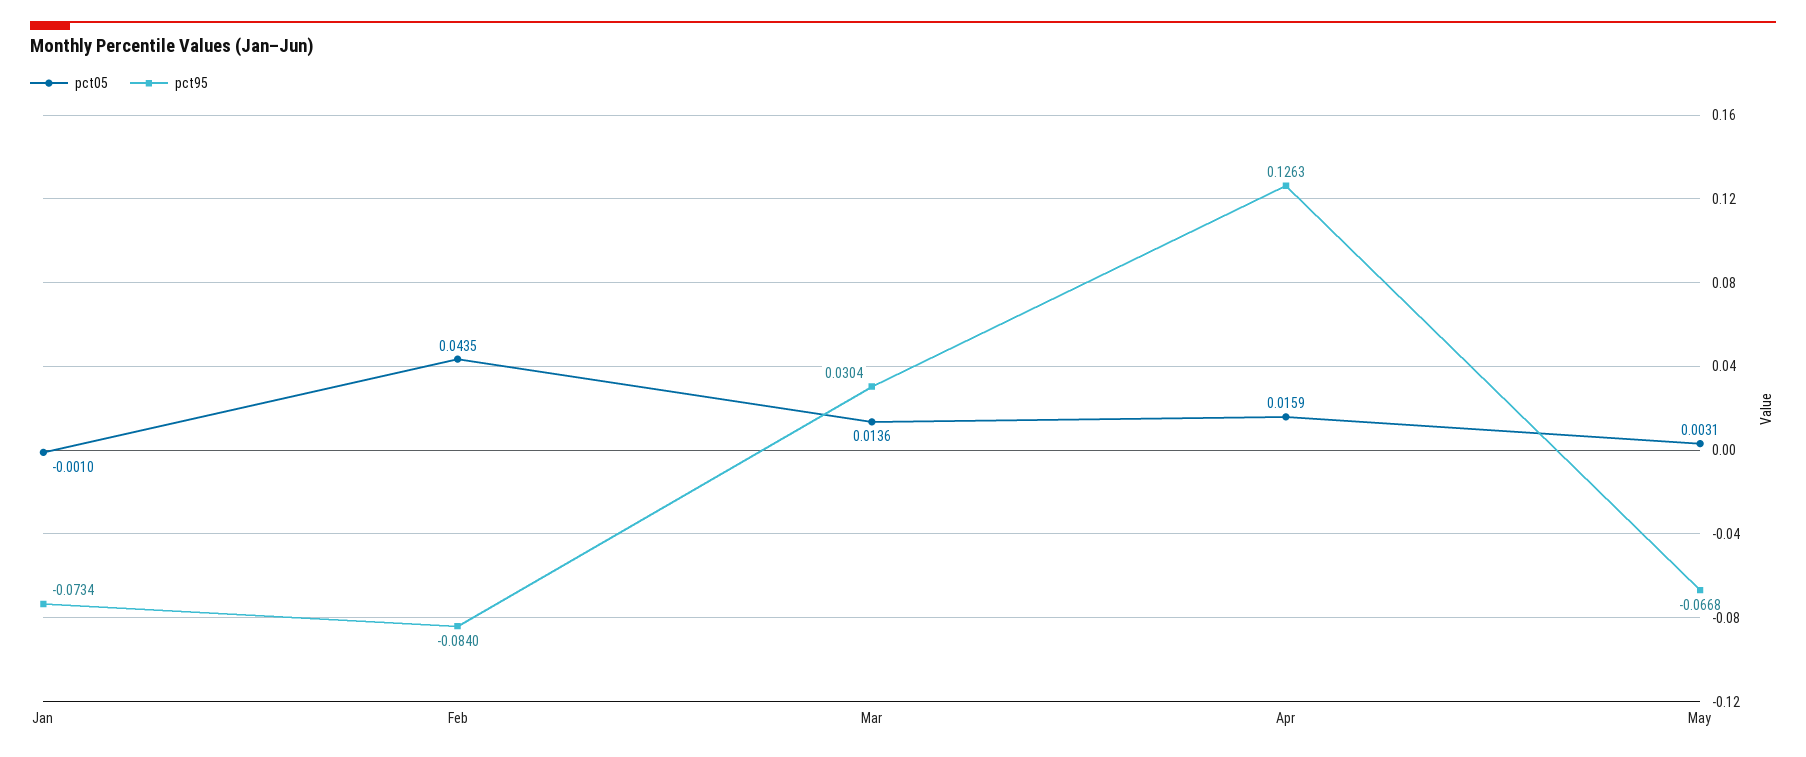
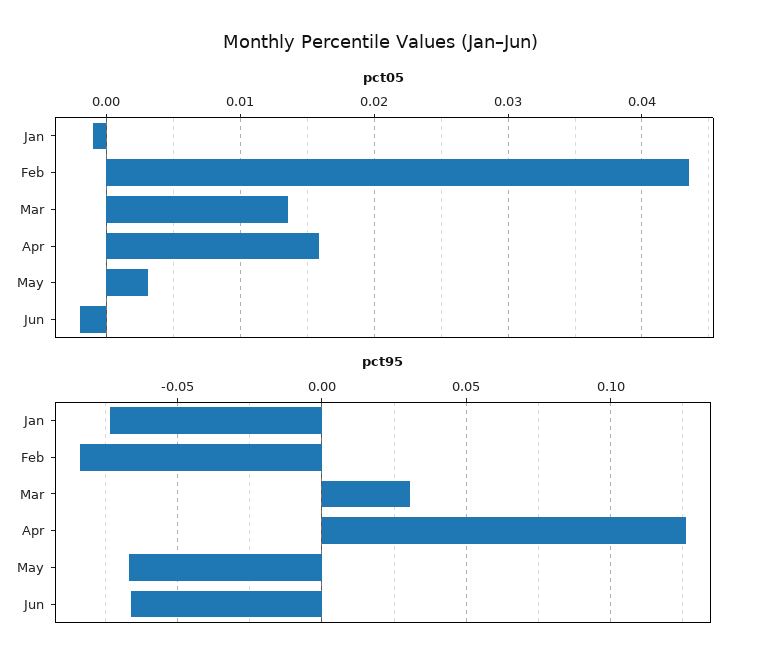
pct05, Jun: none -> -0.002
pct95, Jun: none -> -0.065

